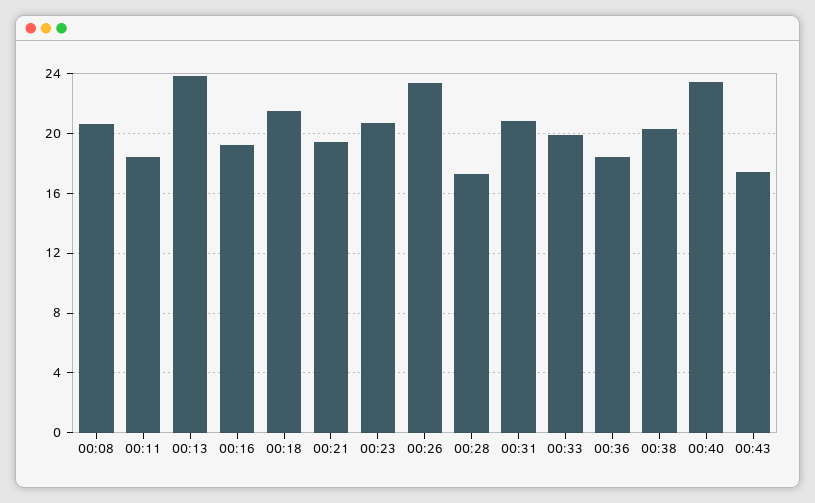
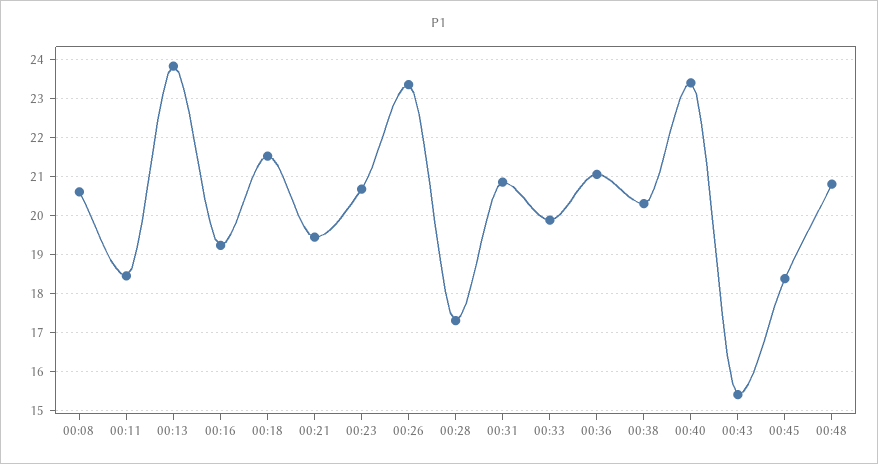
00:36: 18.5 -> 21
00:43: 17.5 -> 15.4
00:45: none -> 18.4
00:48: none -> 20.8

